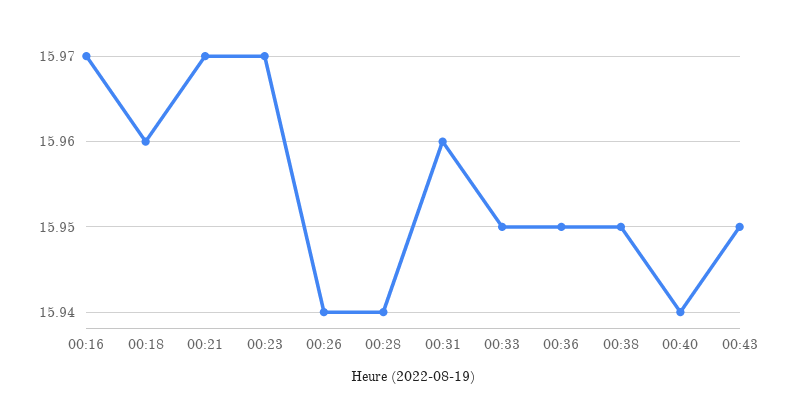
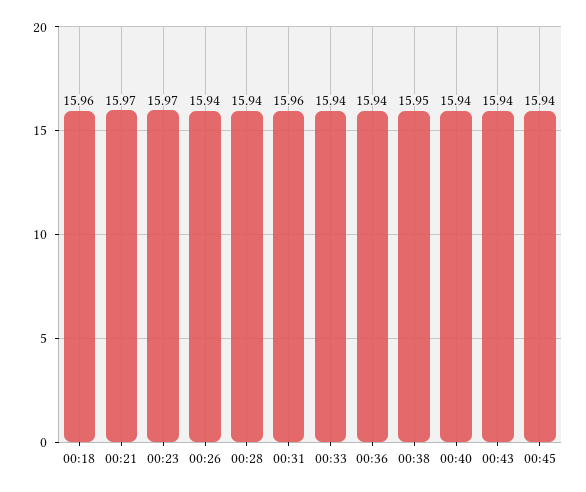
00:16: 15.97 -> none
00:33: 15.95 -> 15.94
00:36: 15.95 -> 15.94
00:43: 15.95 -> 15.94
00:45: none -> 15.94

